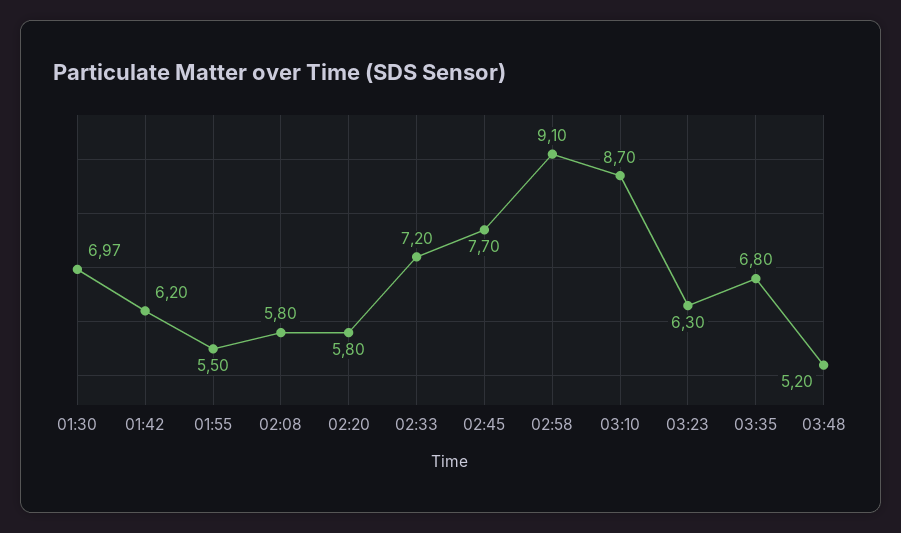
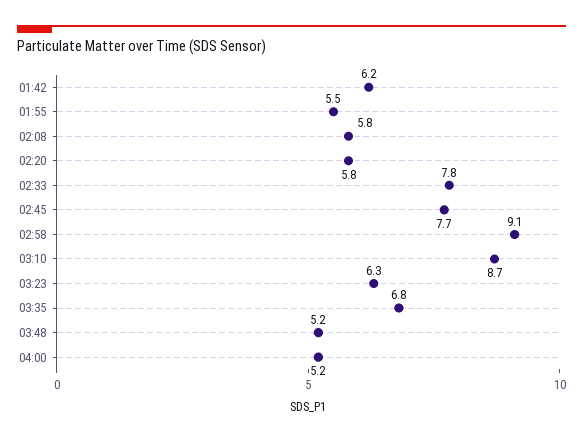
01:30: 6.97 -> none
02:33: 7.2 -> 7.8
04:00: none -> 5.2

